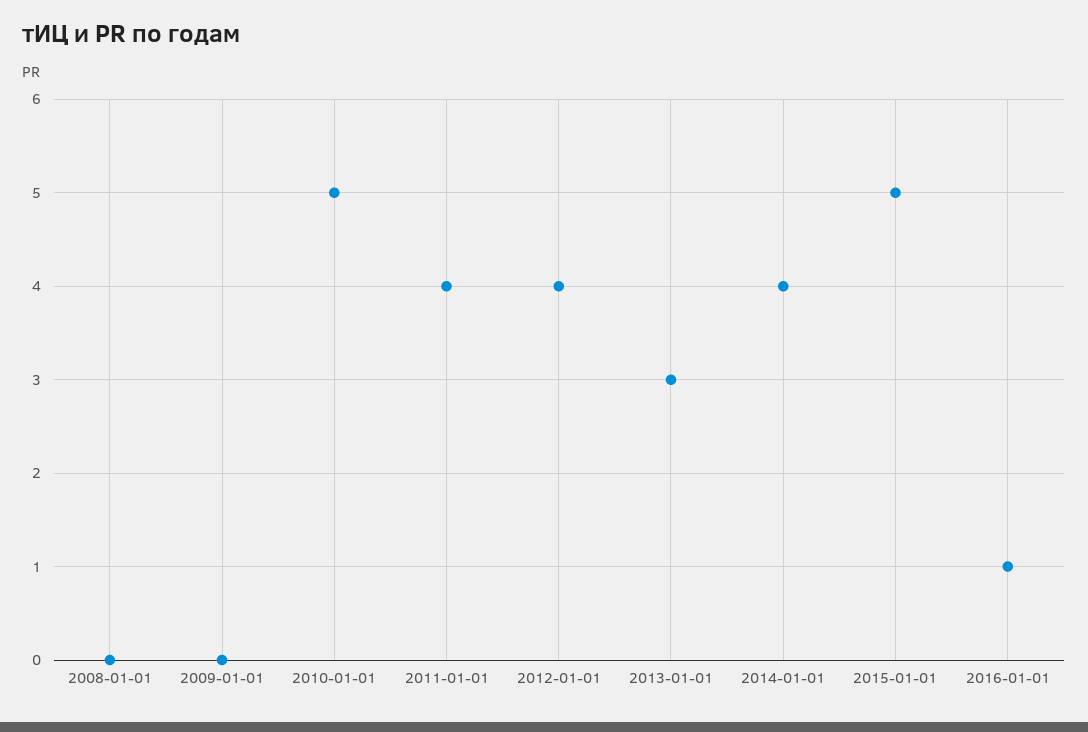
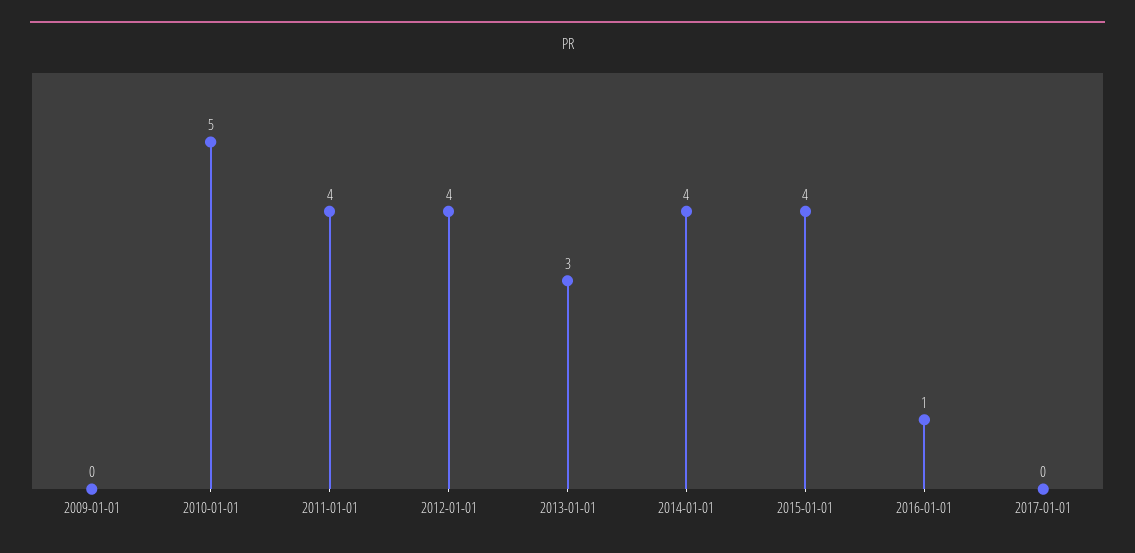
2008-01-01: 0 -> none
2015-01-01: 5 -> 4
2017-01-01: none -> 0

